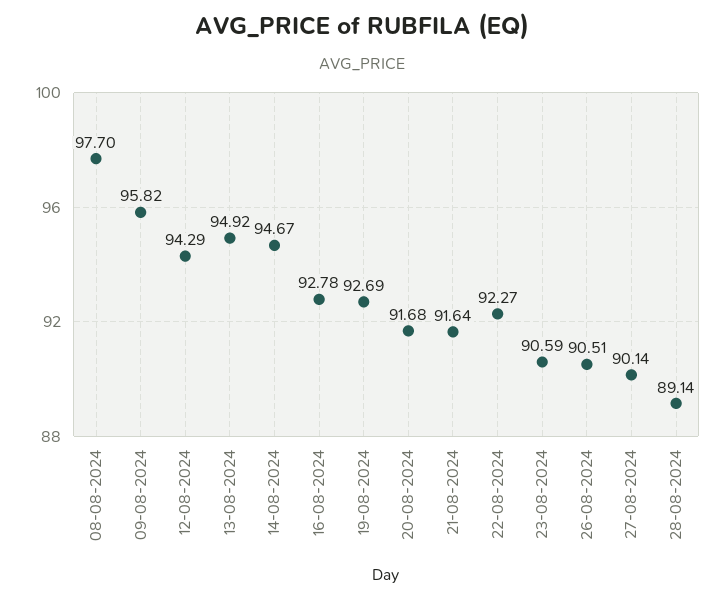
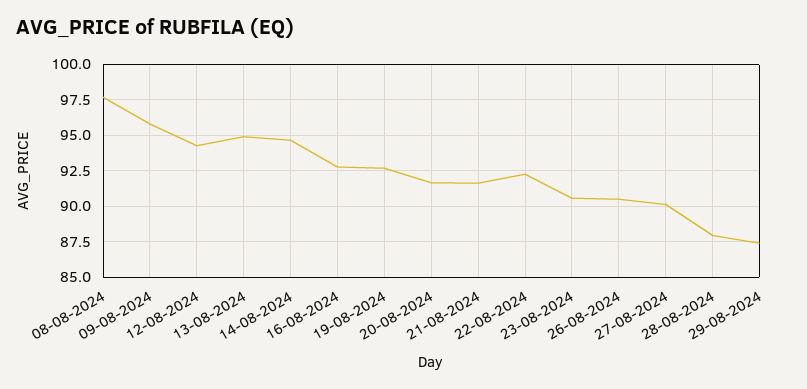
28-08-2024: 89.14 -> 88
29-08-2024: none -> 87.5

